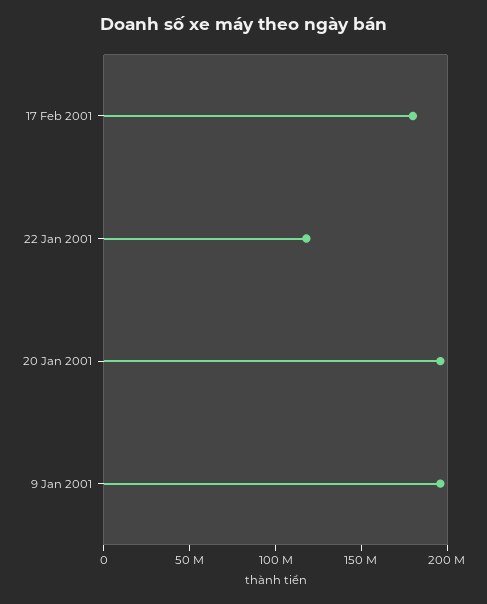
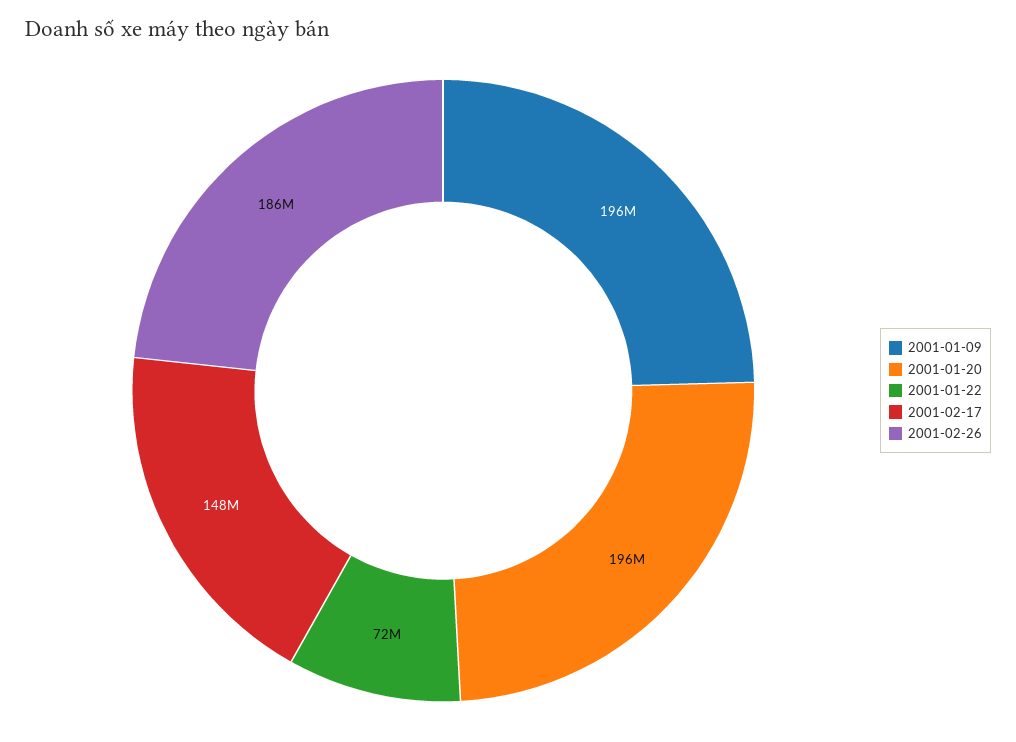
17 Feb 2001: 180000000 -> 148000000
22 Jan 2001: 120000000 -> 72000000
2001-02-26: none -> 186000000

